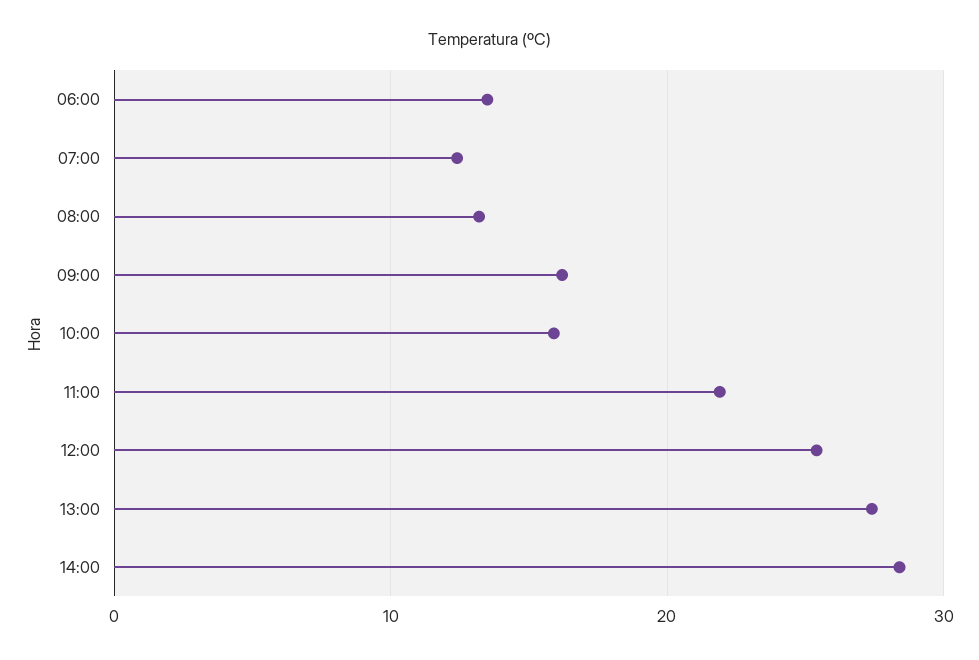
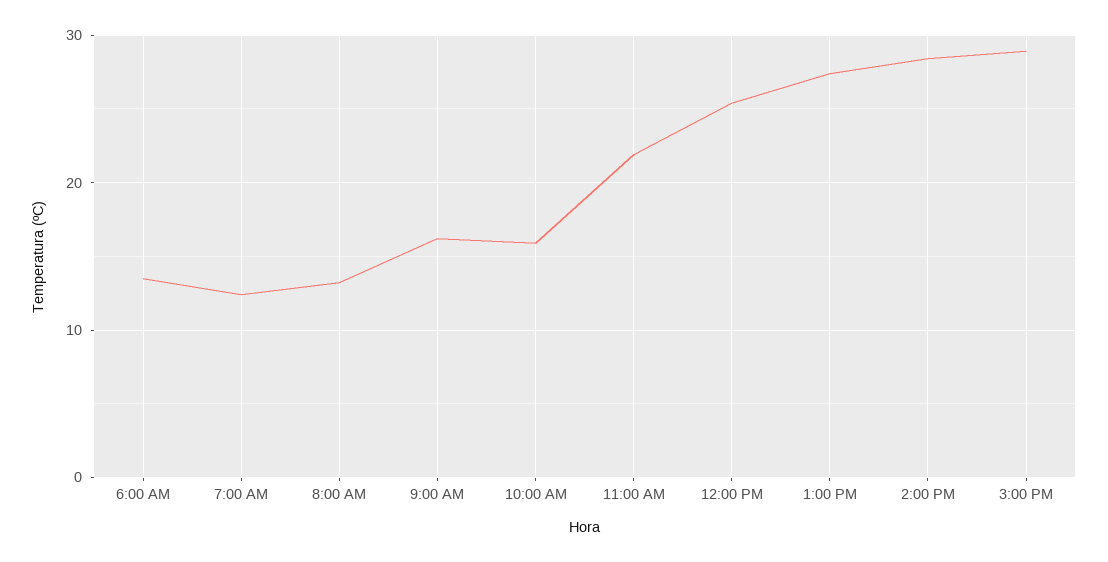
3:00 PM: none -> 29

